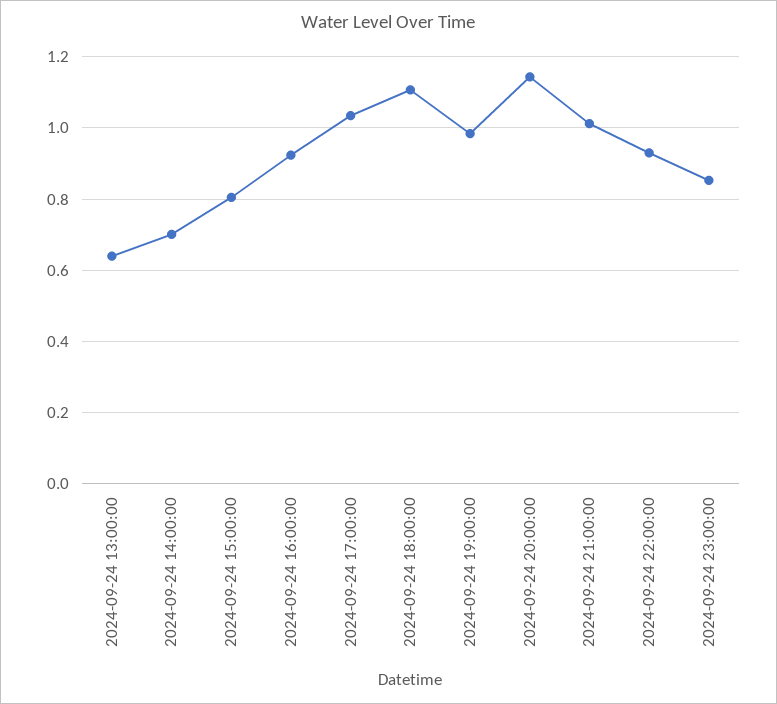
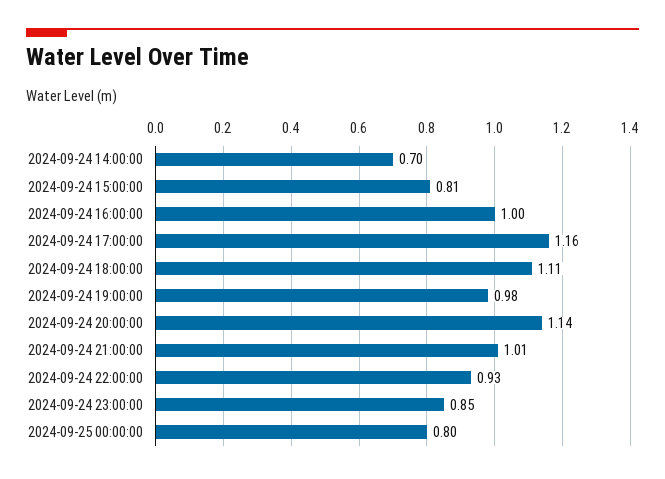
2024-09-24 13:00:00: 0.64 -> none
2024-09-24 16:00:00: 0.92 -> 1
2024-09-24 17:00:00: 1.04 -> 1.16
2024-09-25 00:00:00: none -> 0.8

